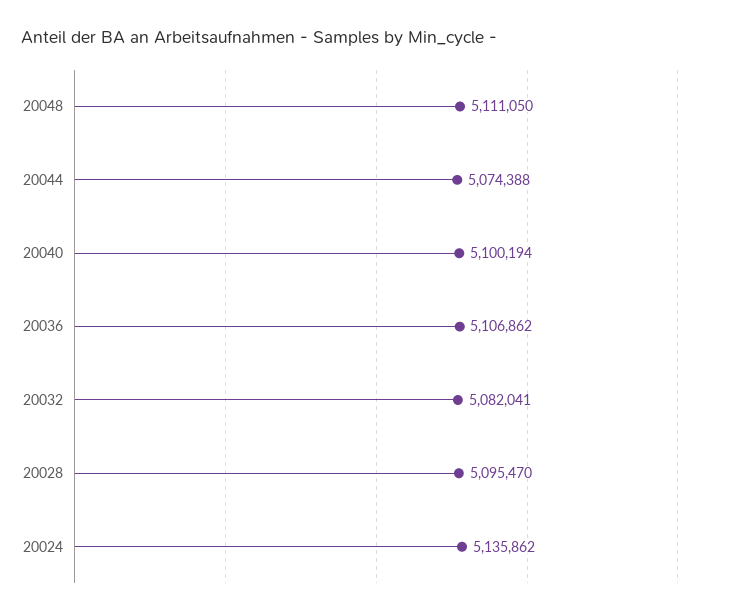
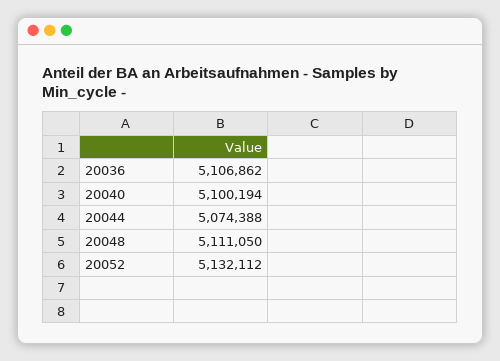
20032: 5082041 -> none
20028: 5095470 -> none
20024: 5135862 -> none
20052: none -> 5132112

